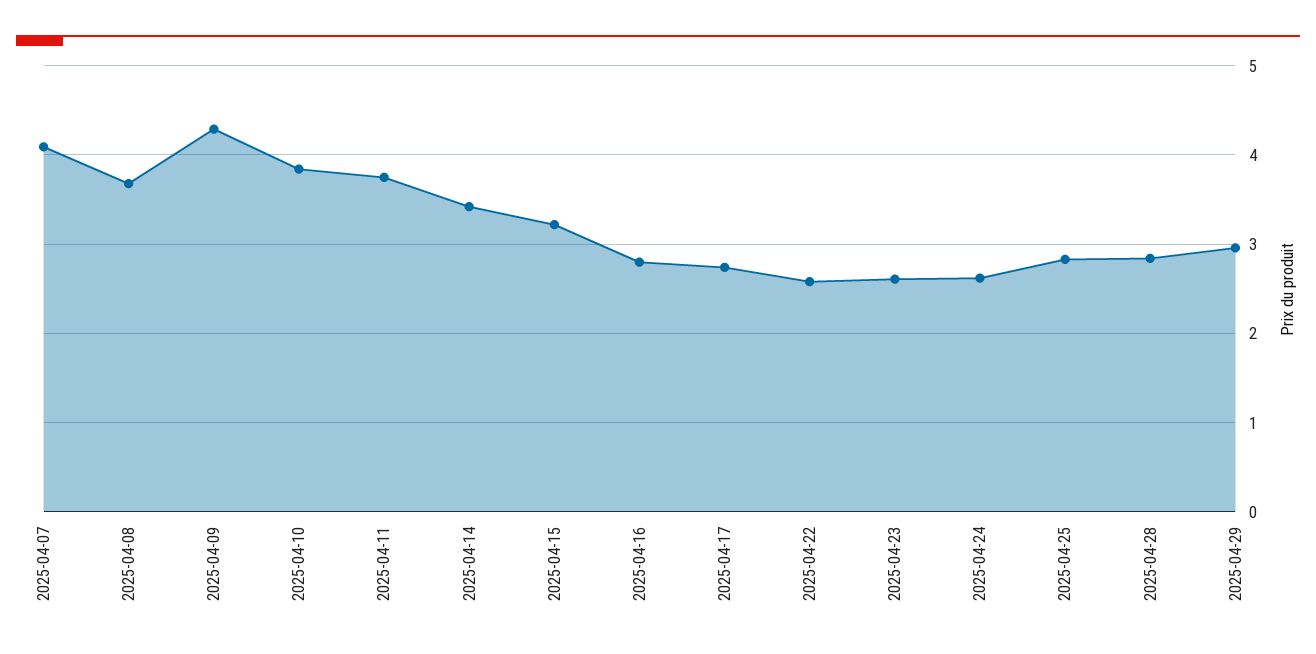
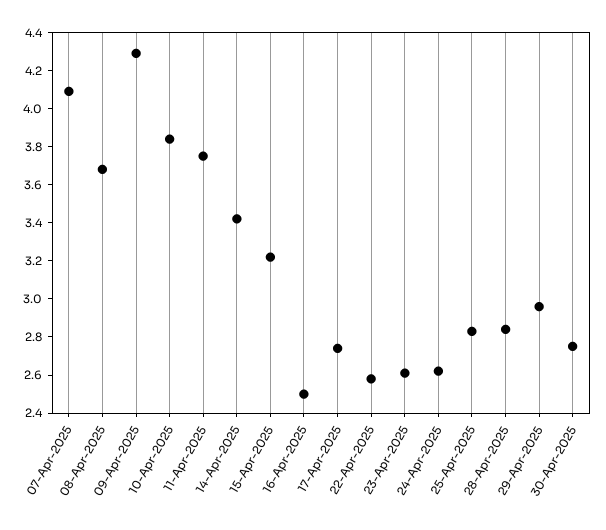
2025-04-16: 2.8 -> 2.5
30-Apr-2025: none -> 2.75

